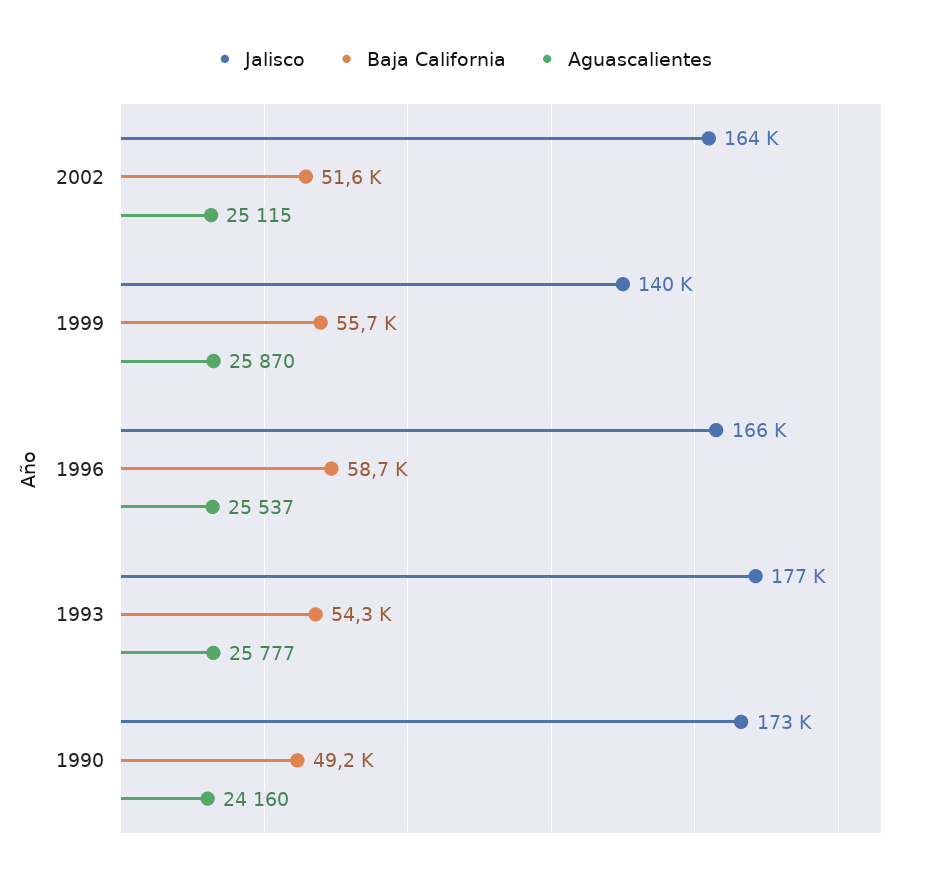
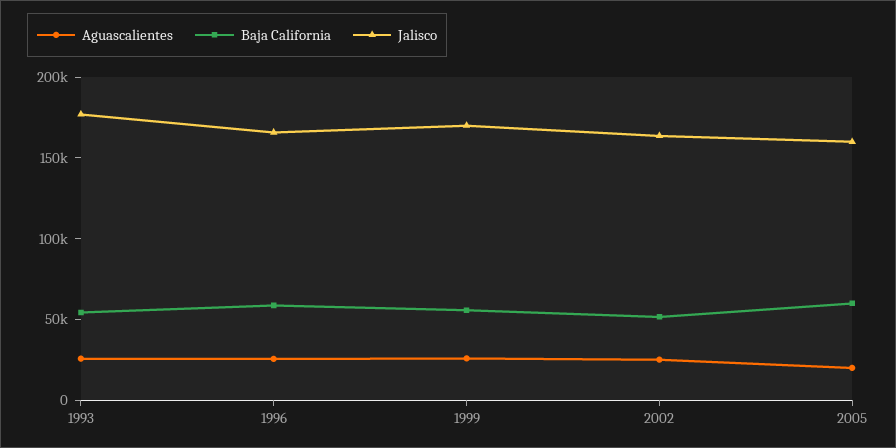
Jalisco, 1999: 140000 -> 170000
Jalisco, 1990: 173000 -> none
Baja California, 1990: 49200 -> none
Aguascalientes, 1990: 24160 -> none
Aguascalientes, 2005: none -> 20000
Baja California, 2005: none -> 60000
Jalisco, 2005: none -> 160000

